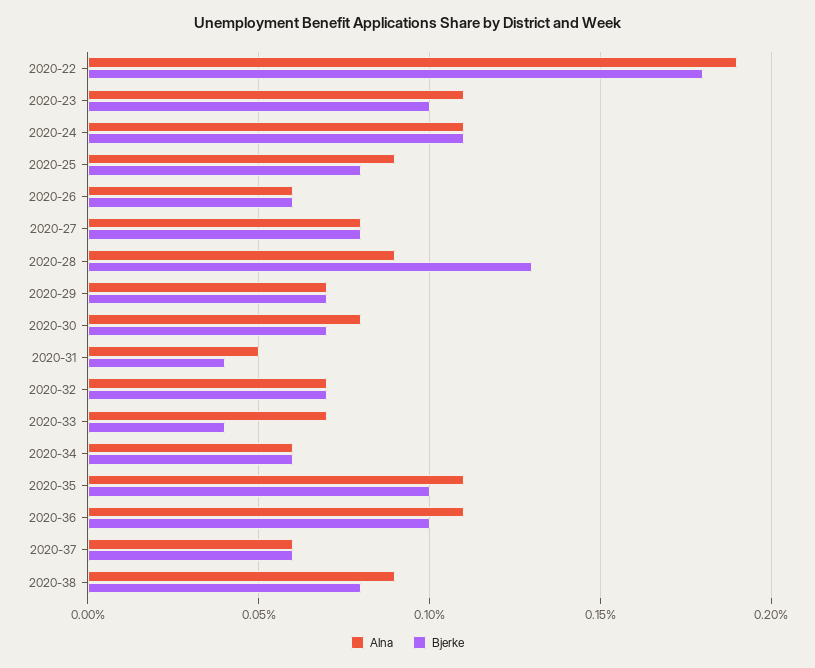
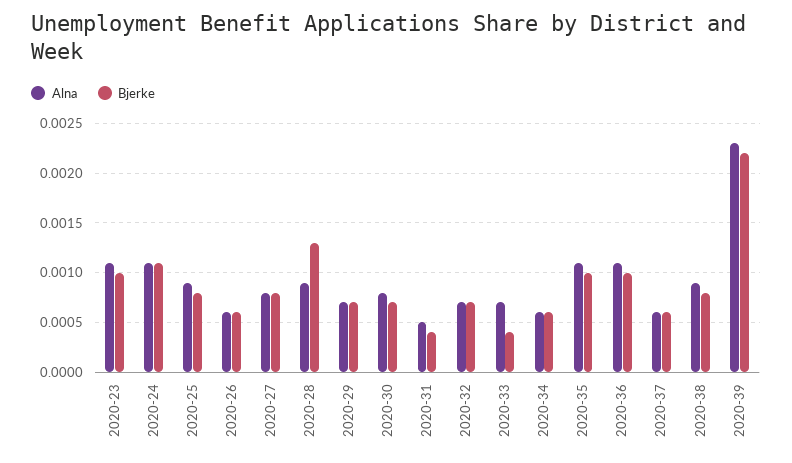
Alna, 2020-22: 0.0019 -> none
Bjerke, 2020-22: 0.0018 -> none
Alna, 2020-39: none -> 0.0023
Bjerke, 2020-39: none -> 0.0022

